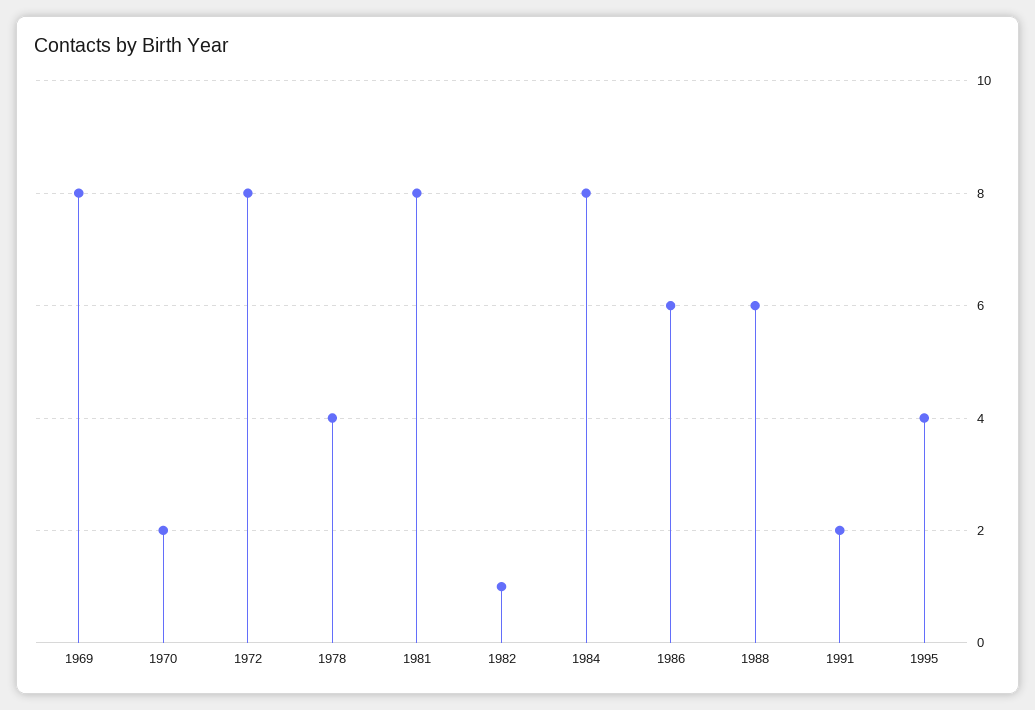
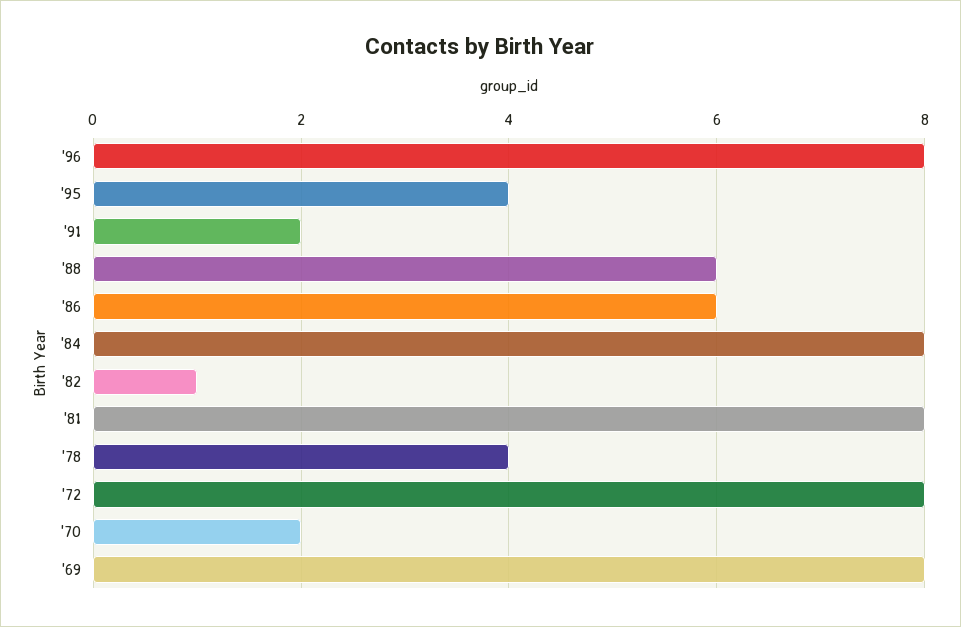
'96: none -> 8

